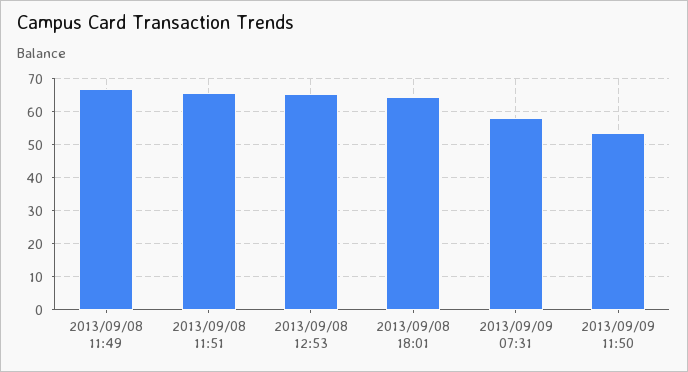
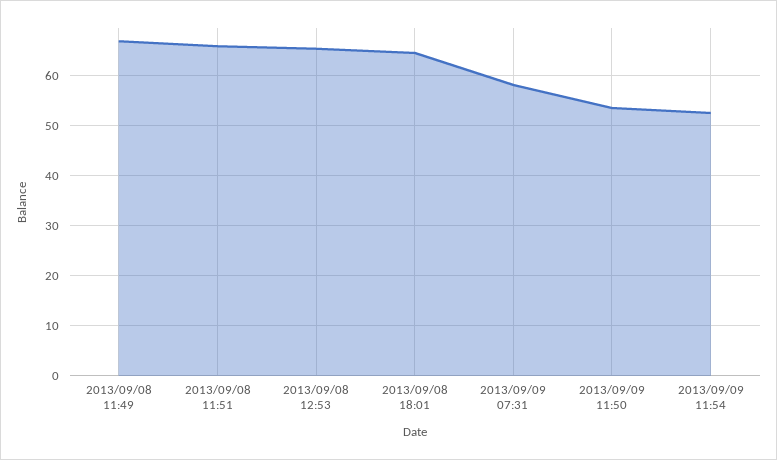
2013/09/09 11:54: none -> 52

